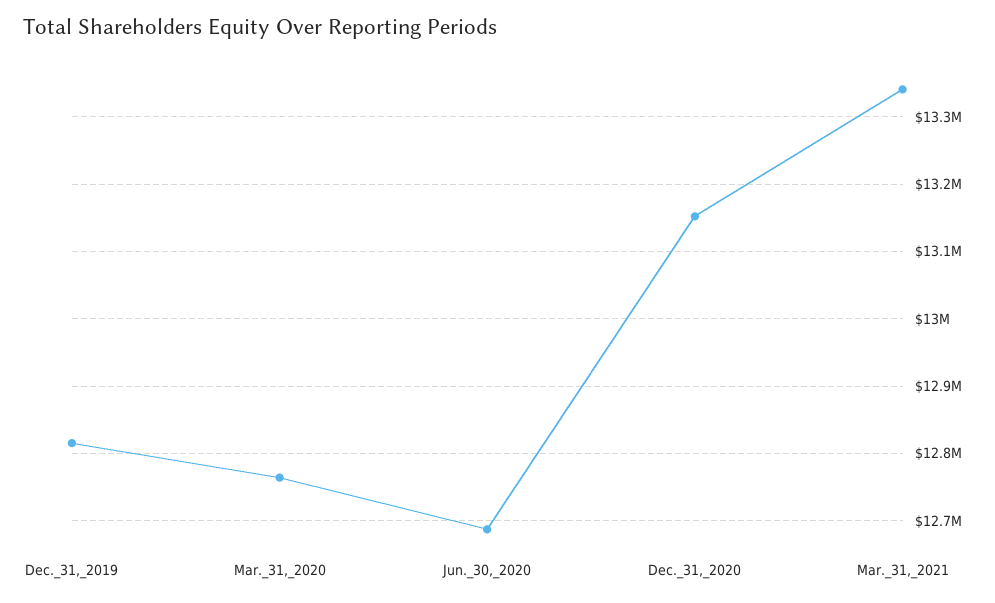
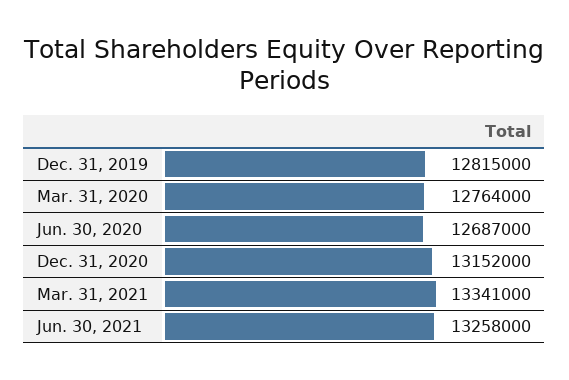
Jun. 30, 2021: none -> 13258000

